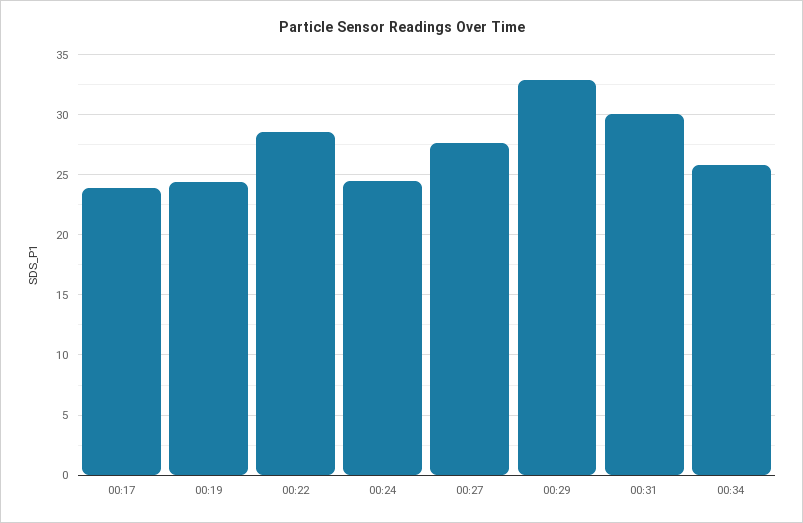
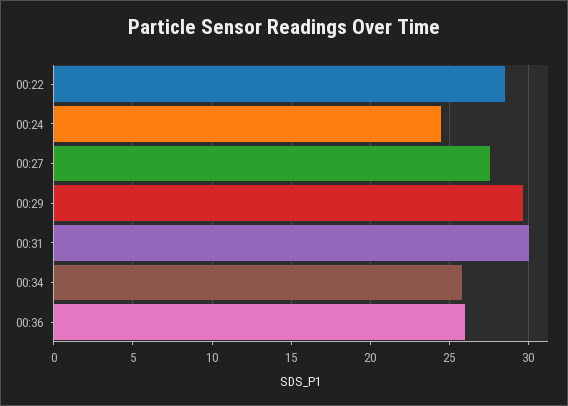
00:17: 24 -> none
00:19: 24.5 -> none
00:29: 33 -> 29.5
00:36: none -> 26

